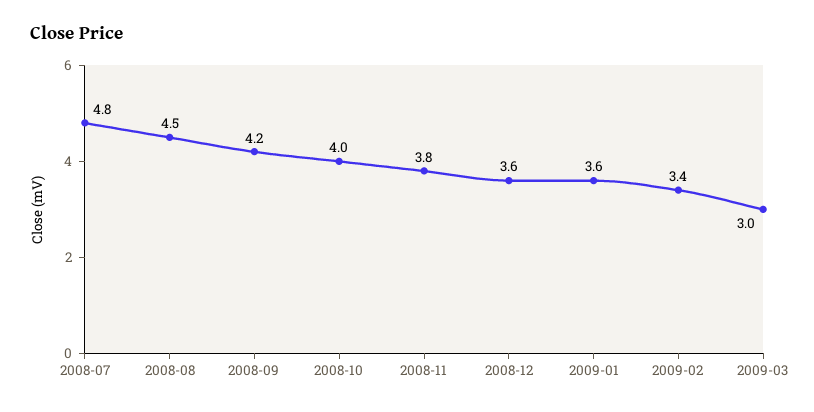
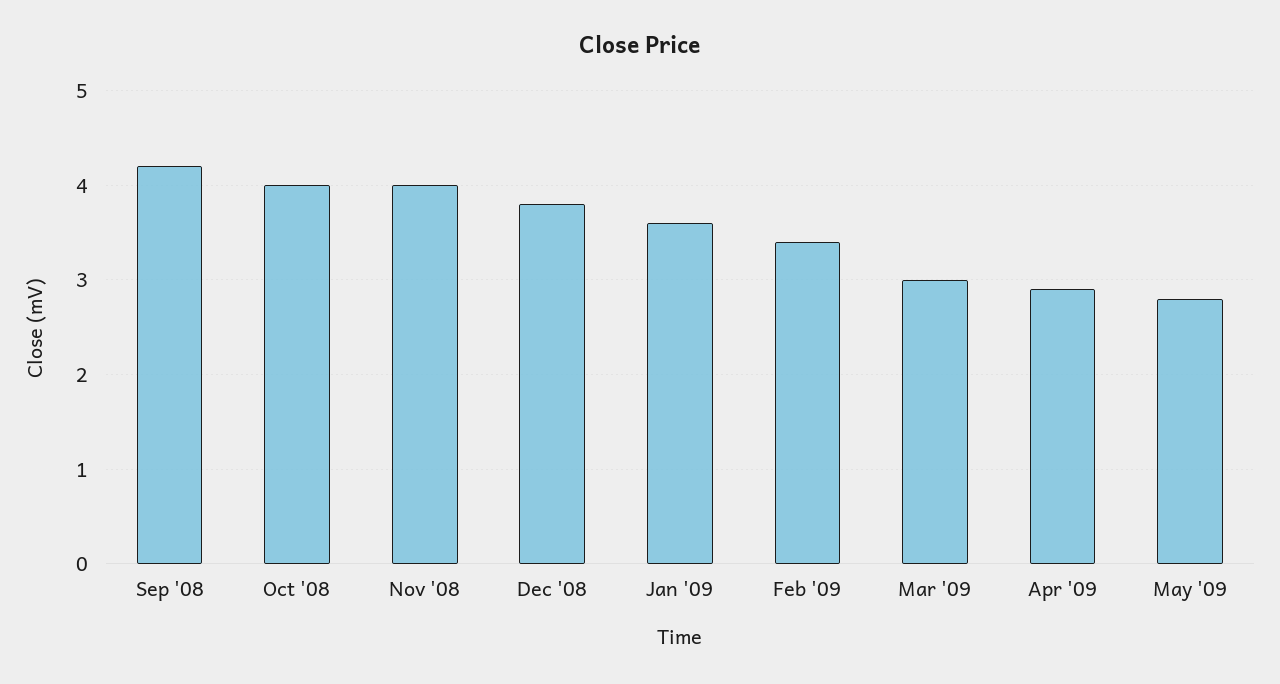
2008-07: 4.8 -> none
2008-08: 4.5 -> none
2008-11: 3.8 -> 4
2008-12: 3.6 -> 3.8
Apr '09: none -> 2.9
May '09: none -> 2.8

